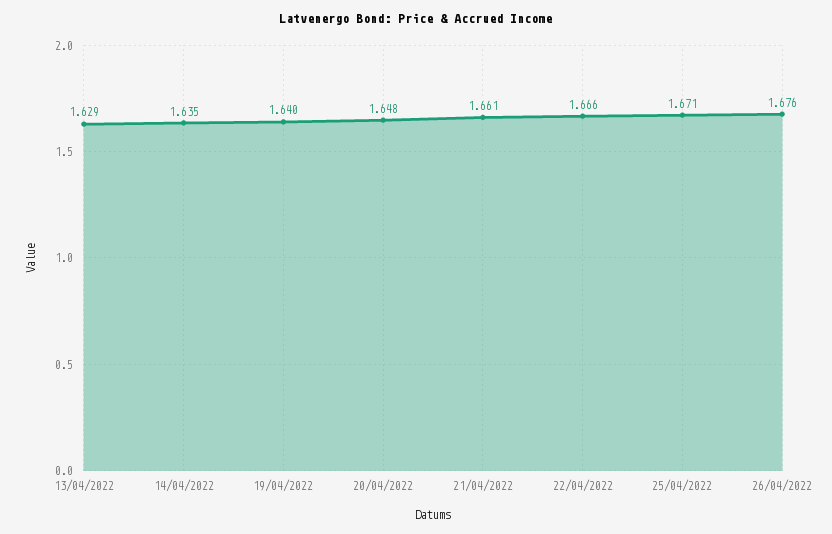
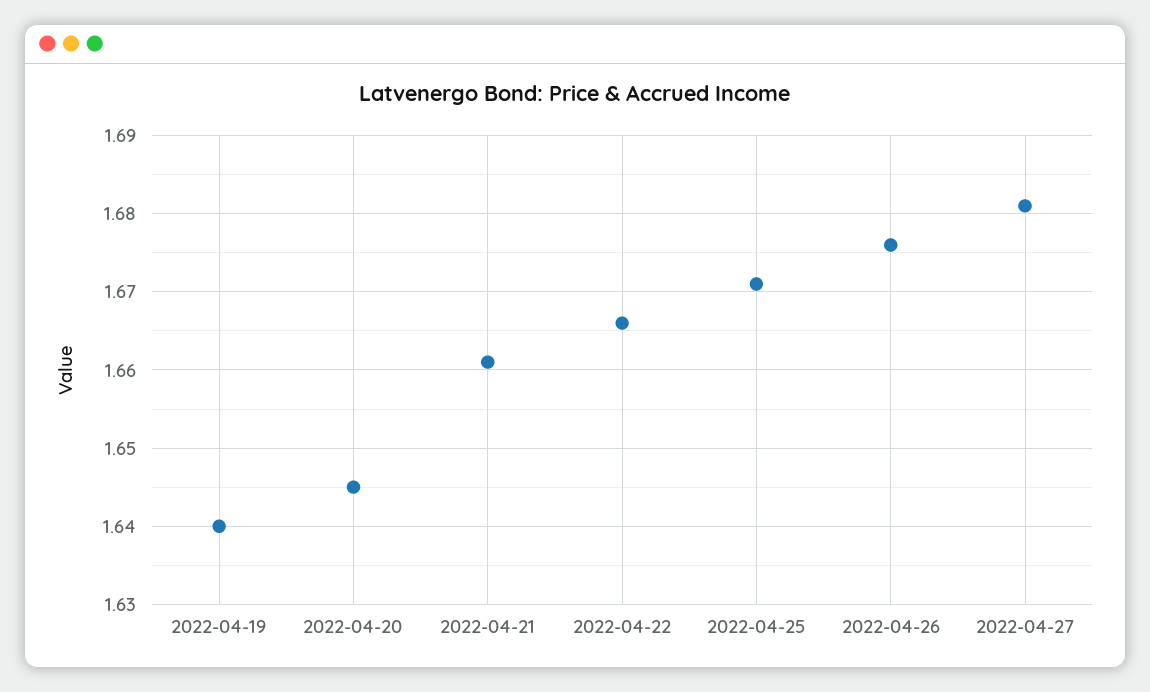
13/04/2022: 1.629 -> none
14/04/2022: 1.635 -> none
20/04/2022: 1.648 -> 1.645
2022-04-27: none -> 1.681

